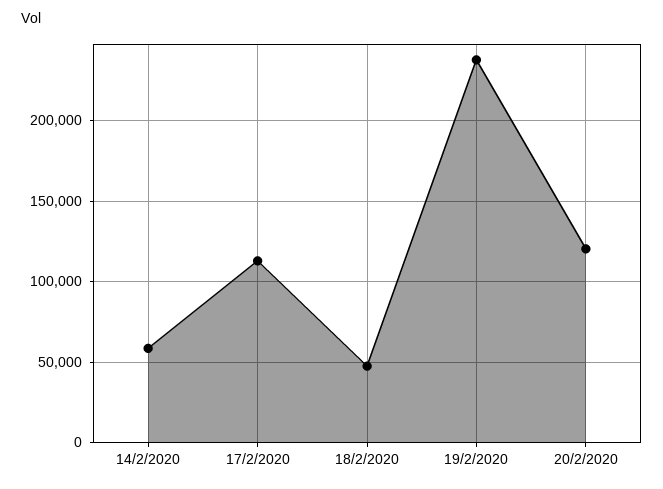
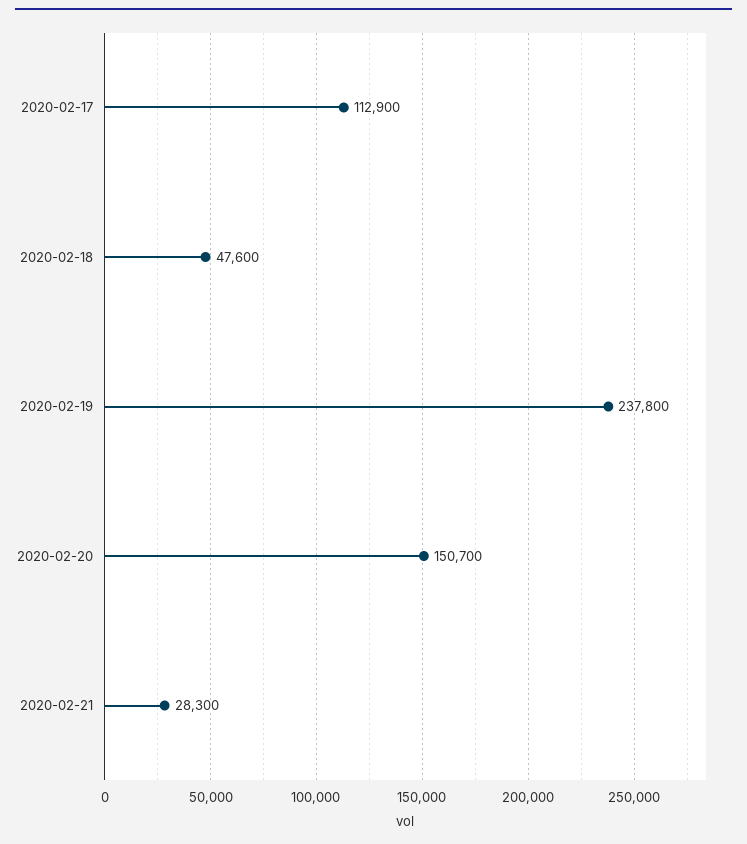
14/2/2020: 60000 -> none
20/2/2020: 120000 -> 150700
2020-02-21: none -> 28300

